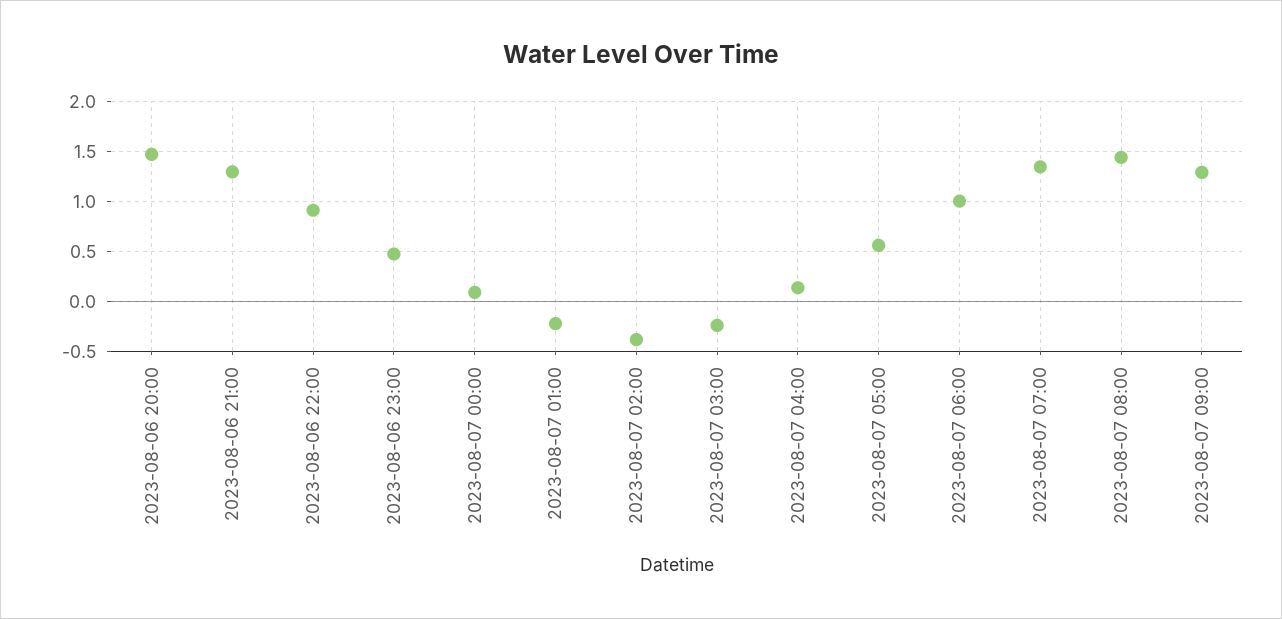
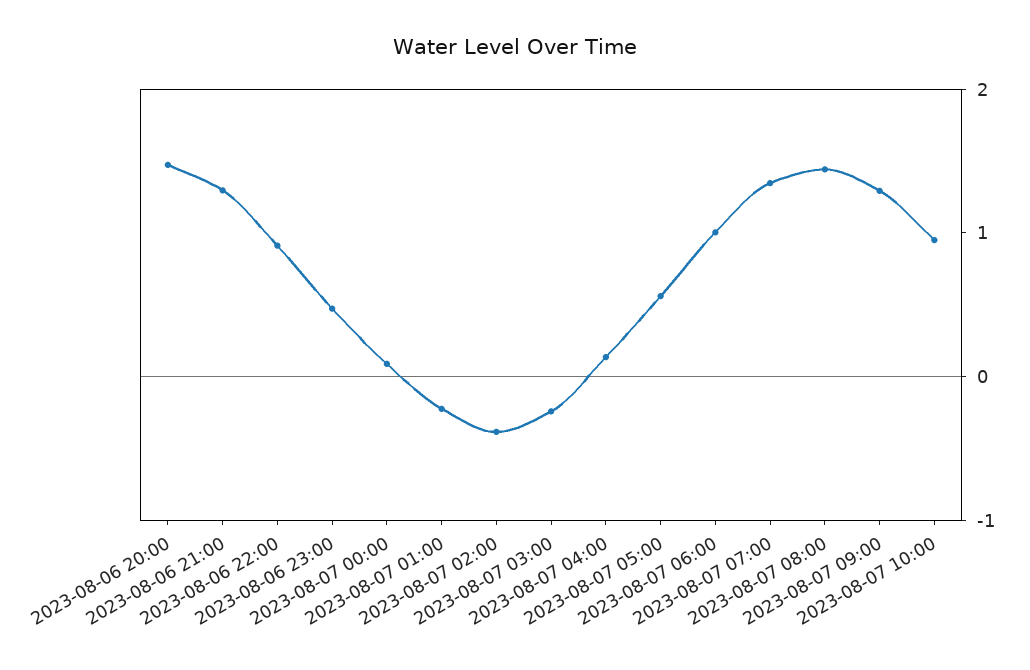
2023-08-07 10:00: none -> 1

